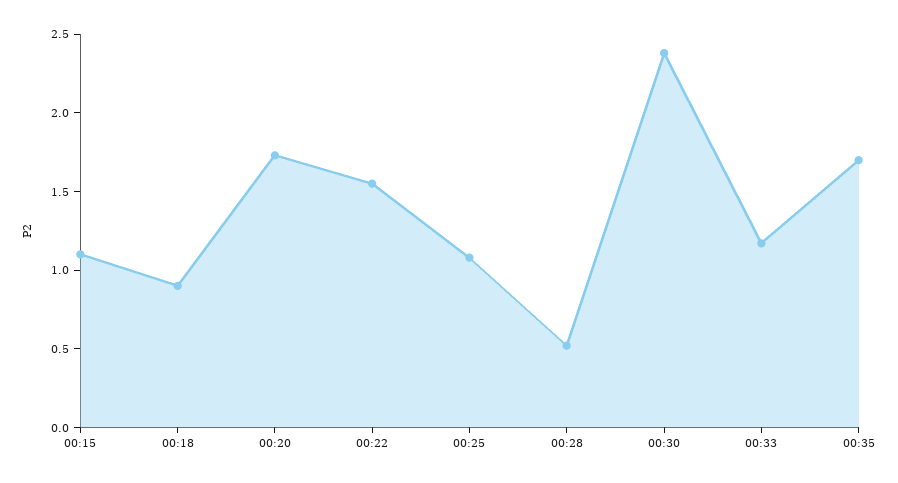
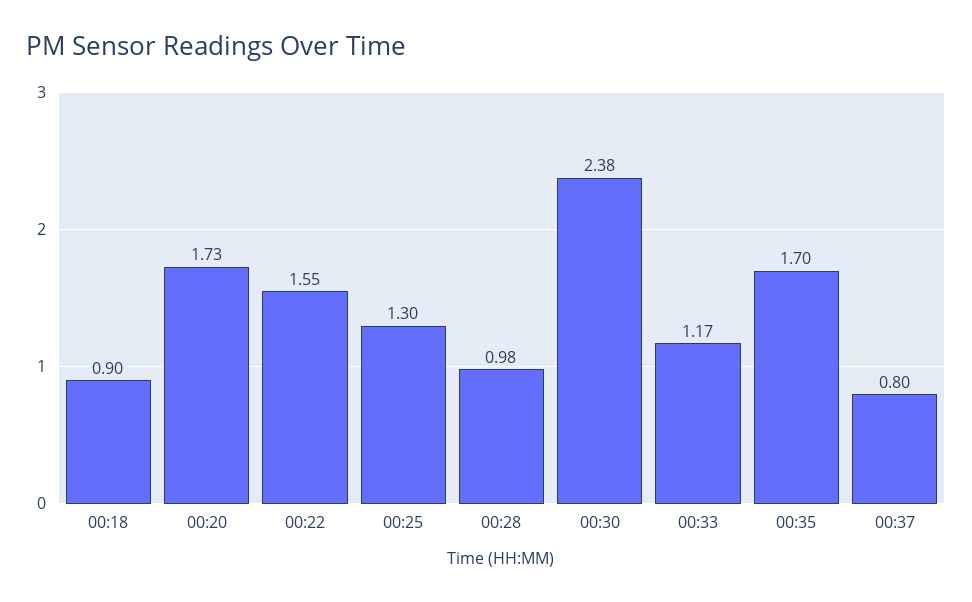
00:15: 1.1 -> none
00:25: 1.1 -> 1.3
00:28: 0.5 -> 0.98
00:37: none -> 0.8

